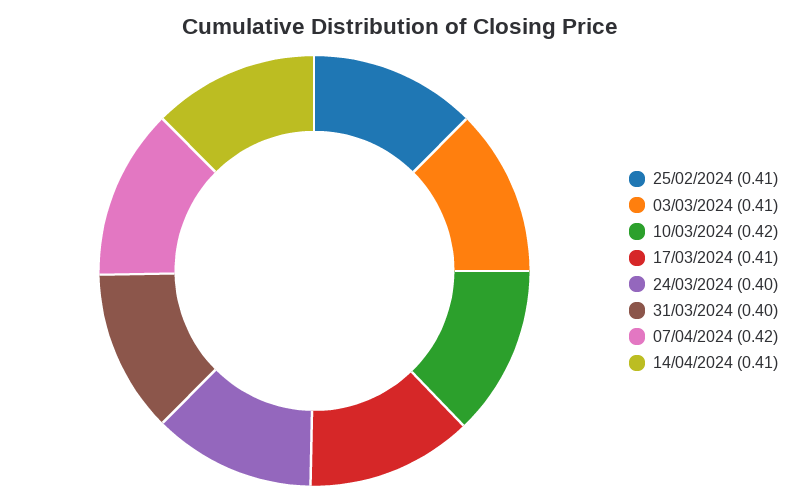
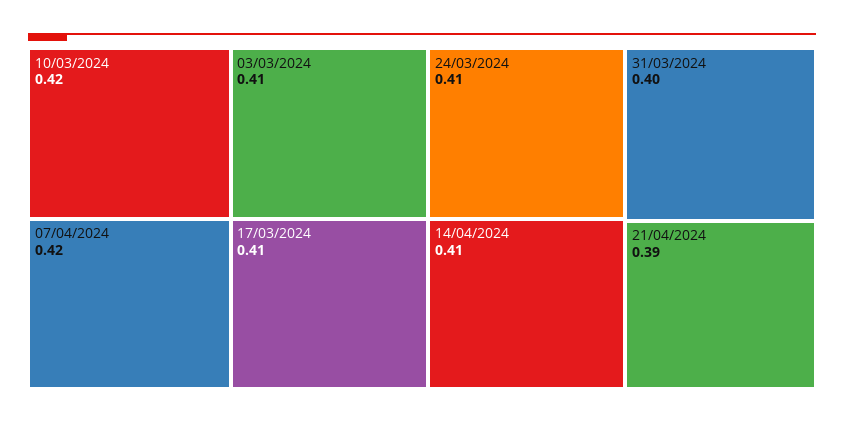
25/02/2024: 0.41 -> none
24/03/2024: 0.4 -> 0.41
21/04/2024: none -> 0.39

